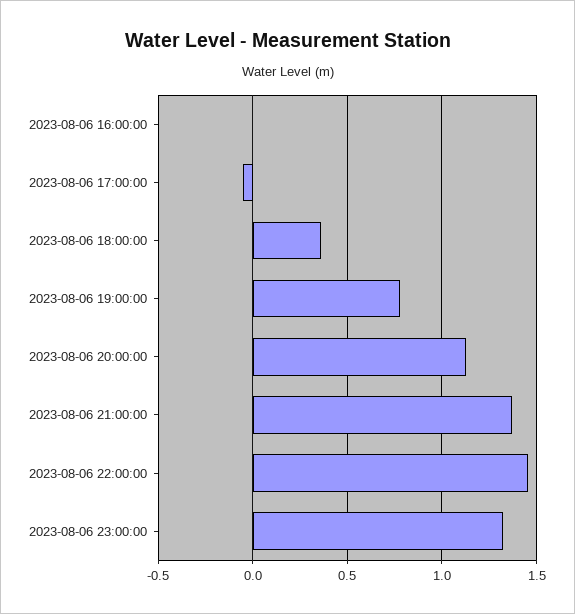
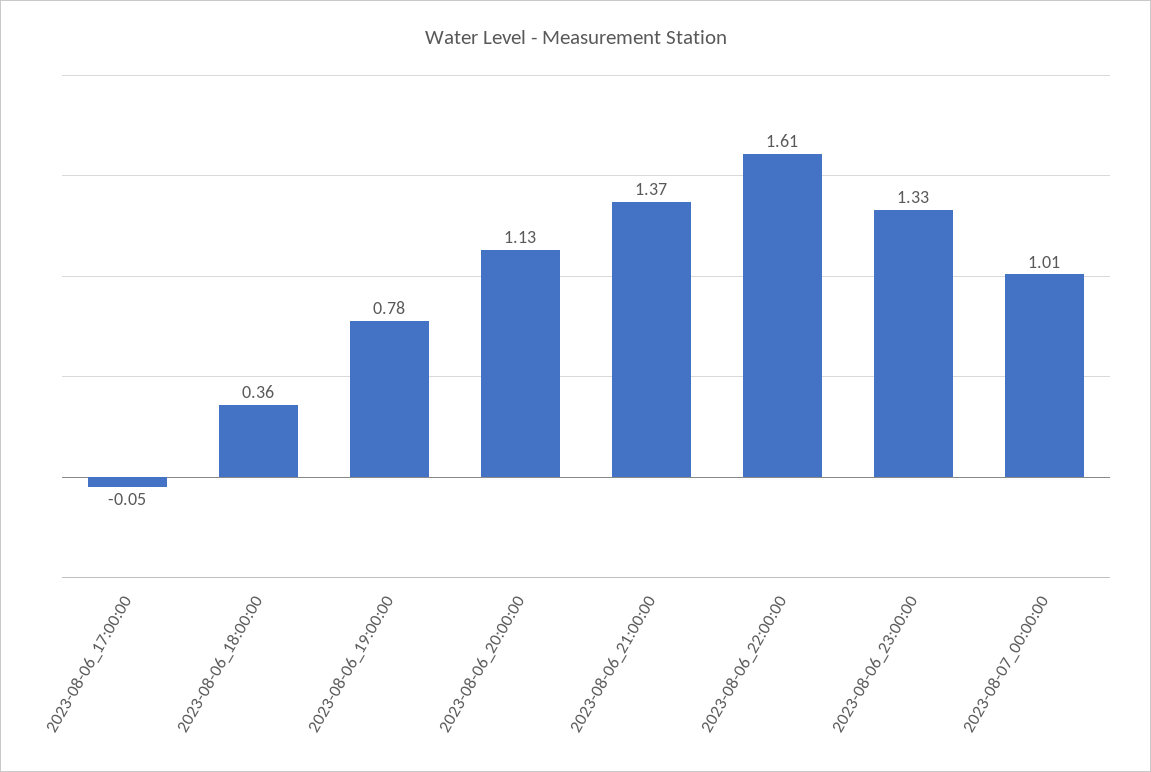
2023-08-06 16:00:00: 0 -> none
2023-08-06 22:00:00: 1.45 -> 1.61
2023-08-07_00:00:00: none -> 1.01

